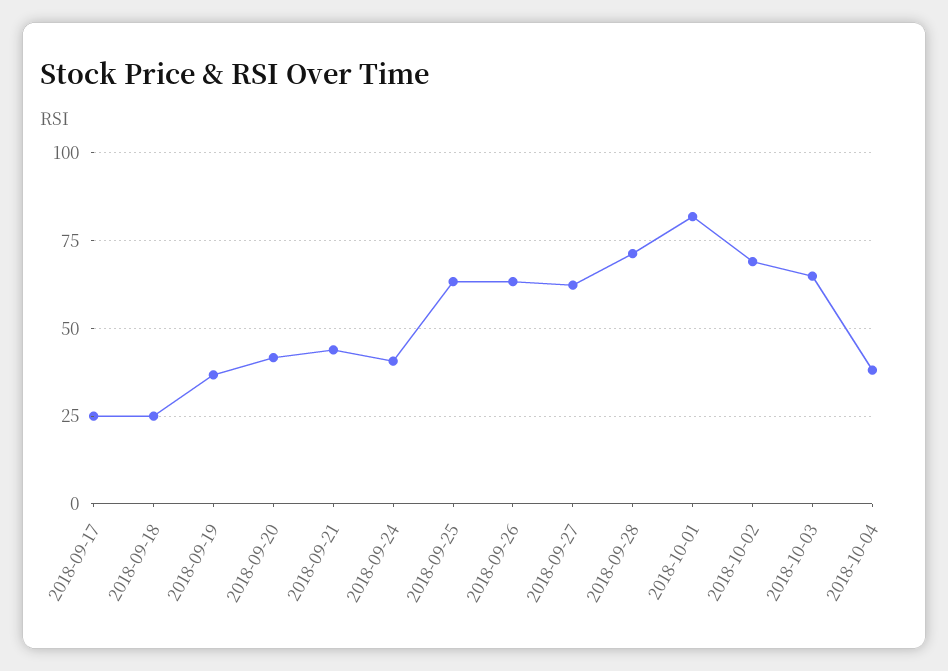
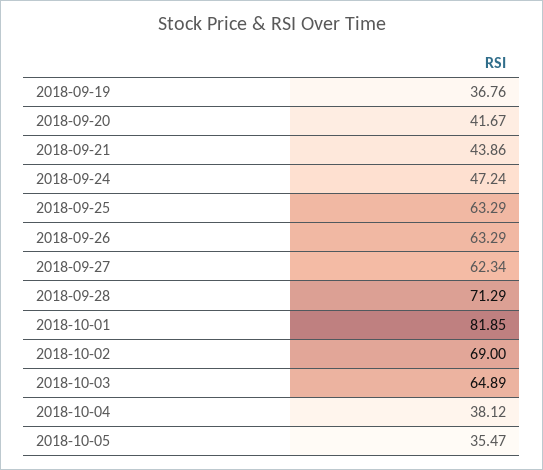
2018-09-17: 25 -> none
2018-09-18: 25 -> none
2018-09-24: 40 -> 47.24
2018-10-05: none -> 35.47

